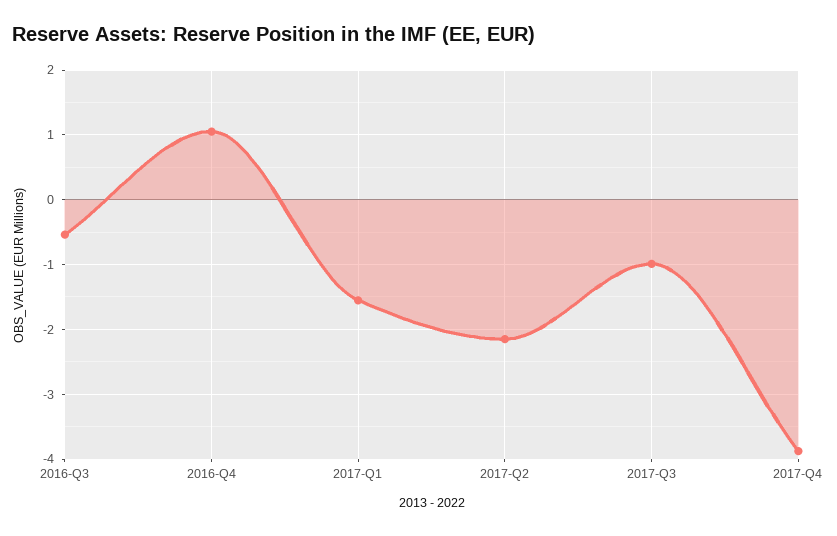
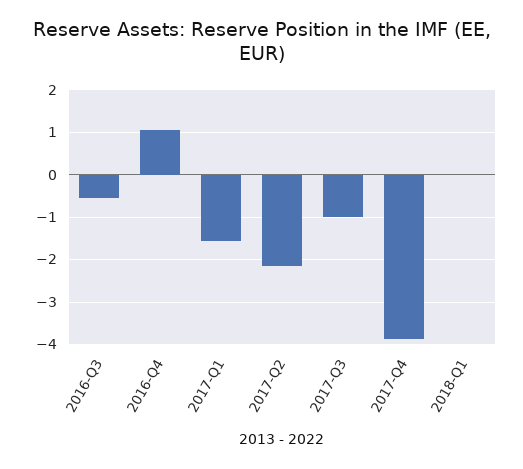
2018-Q1: none -> 0

